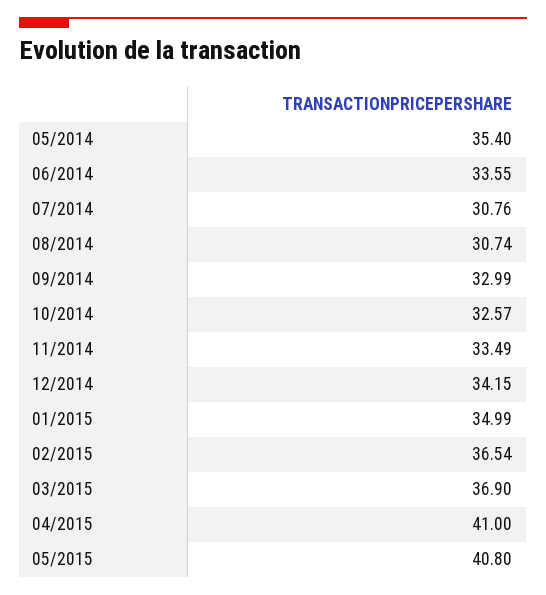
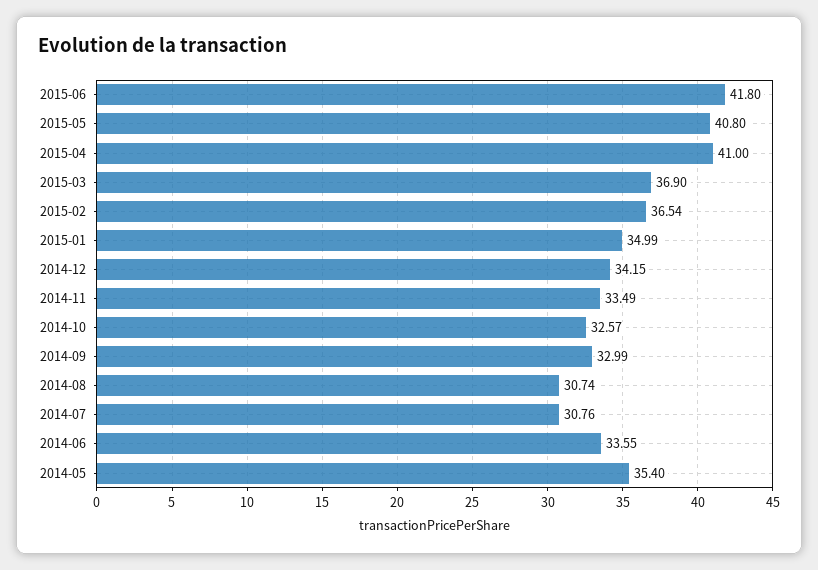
2015-06: none -> 41.8

